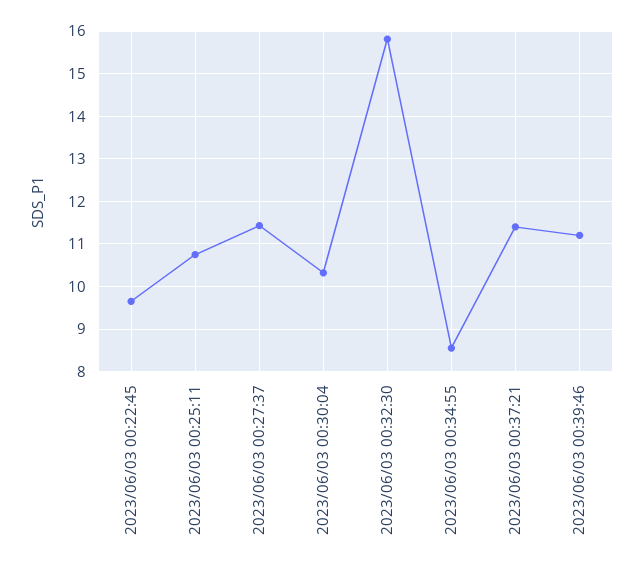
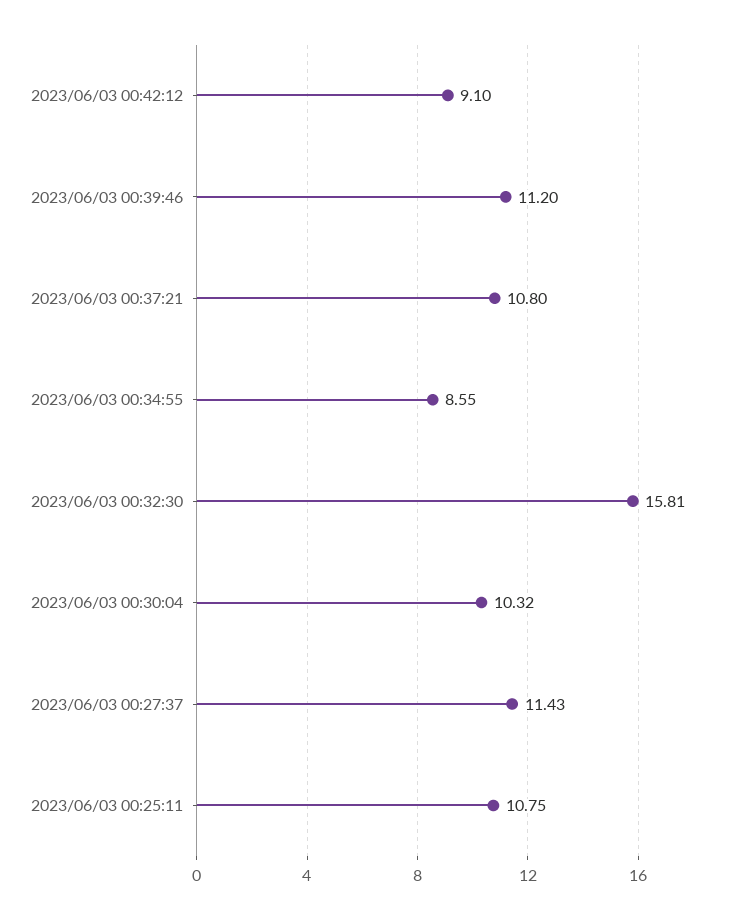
2023/06/03 00:22:45: 9.6 -> none
2023/06/03 00:37:21: 11.4 -> 10.8
2023/06/03 00:42:12: none -> 9.1

